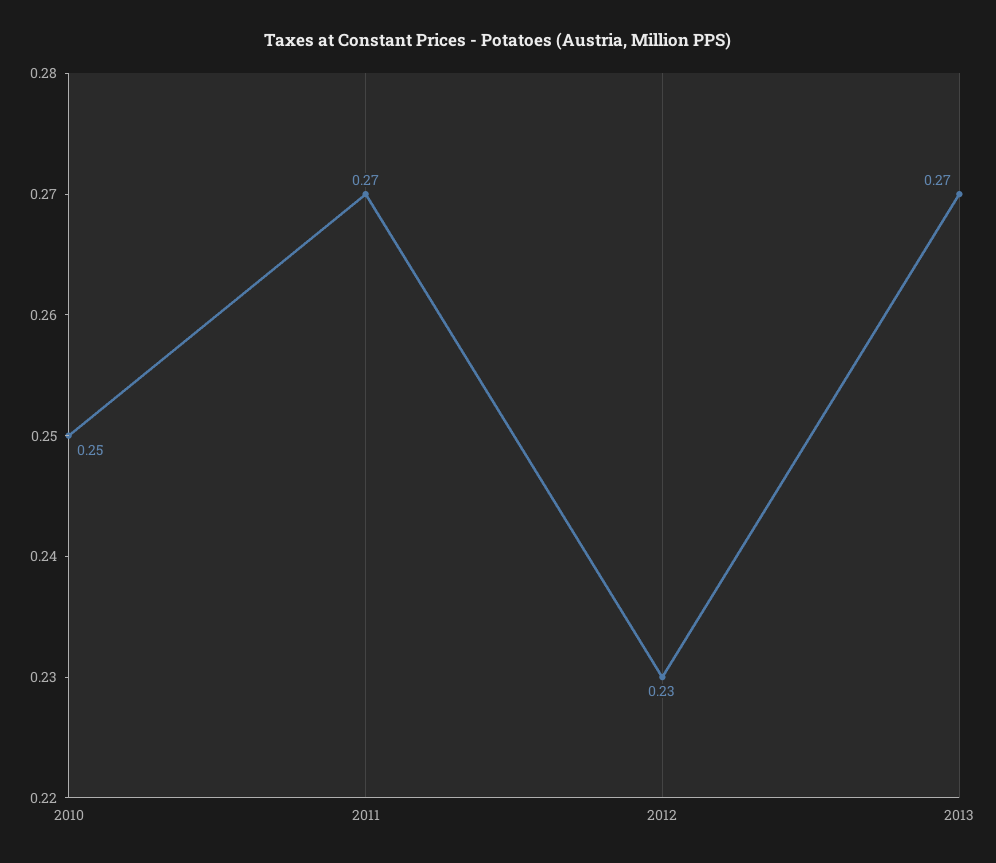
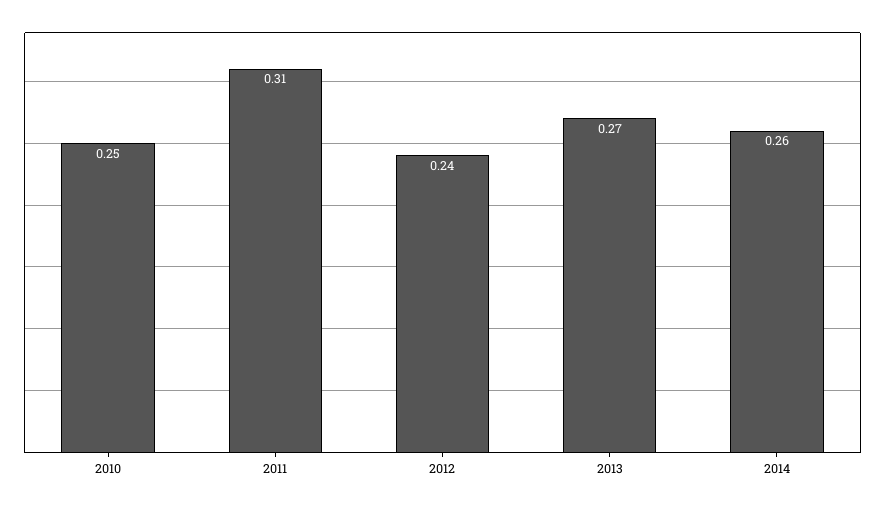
2011: 0.27 -> 0.31
2012: 0.23 -> 0.24
2014: none -> 0.26

